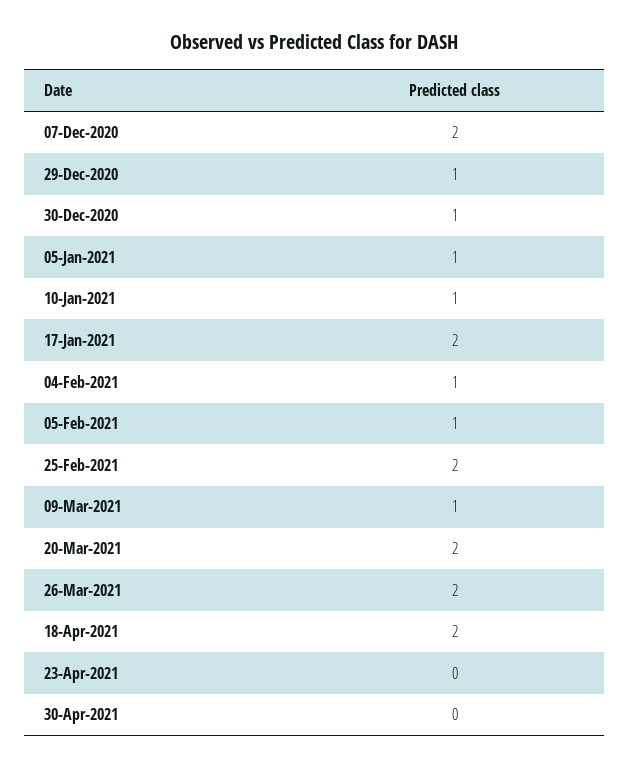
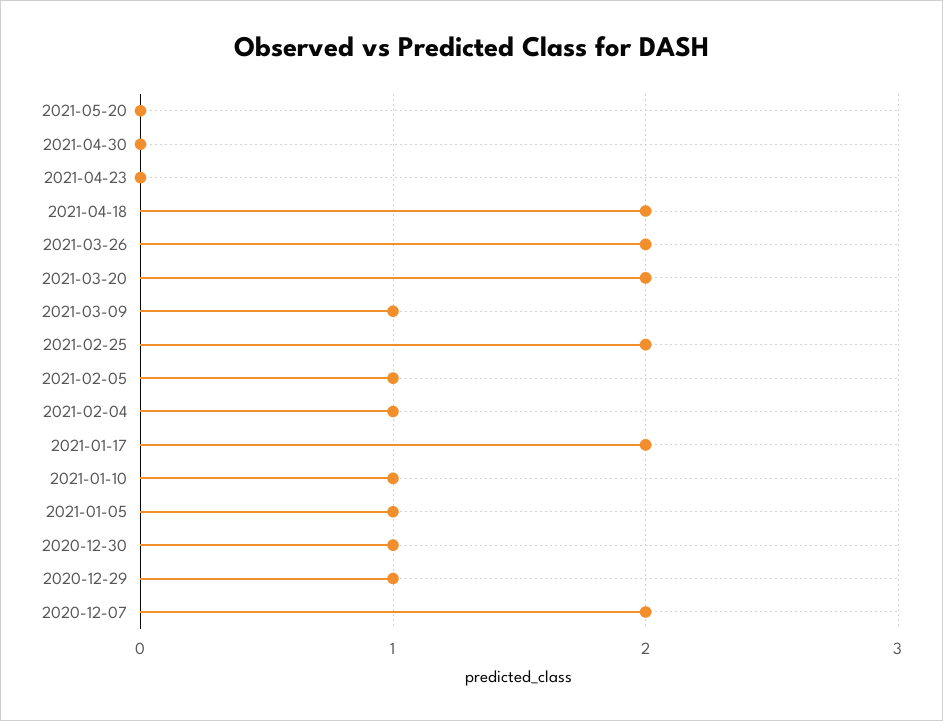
2021-05-20: none -> 0

